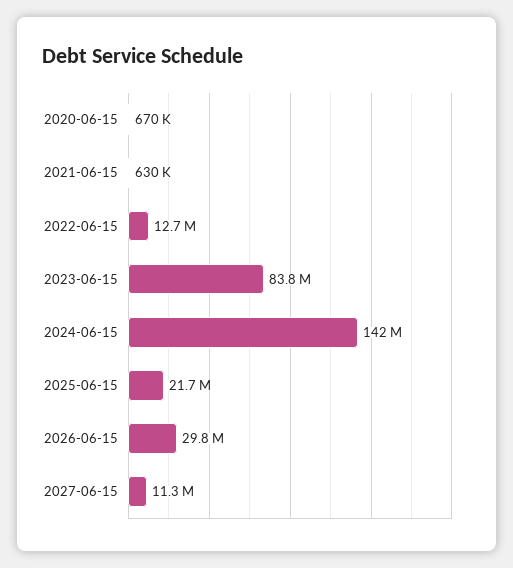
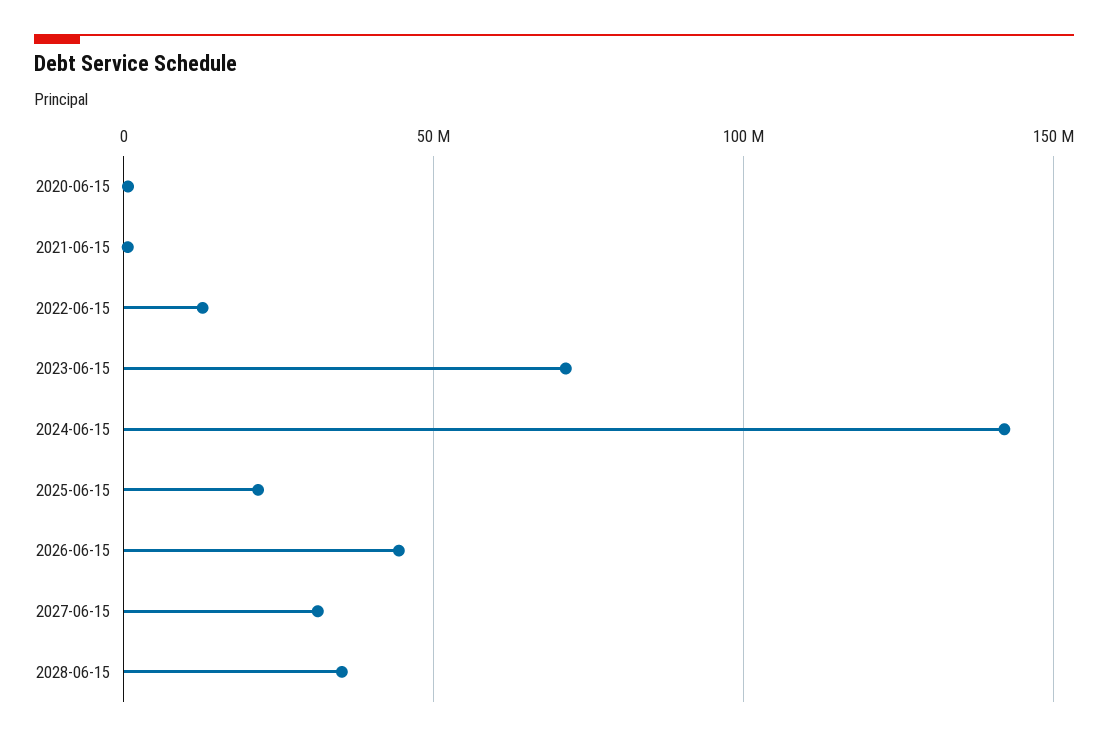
2023-06-15: 83800000 -> 70000000
2026-06-15: 29800000 -> 45000000
2027-06-15: 11300000 -> 30000000
2028-06-15: none -> 35000000

